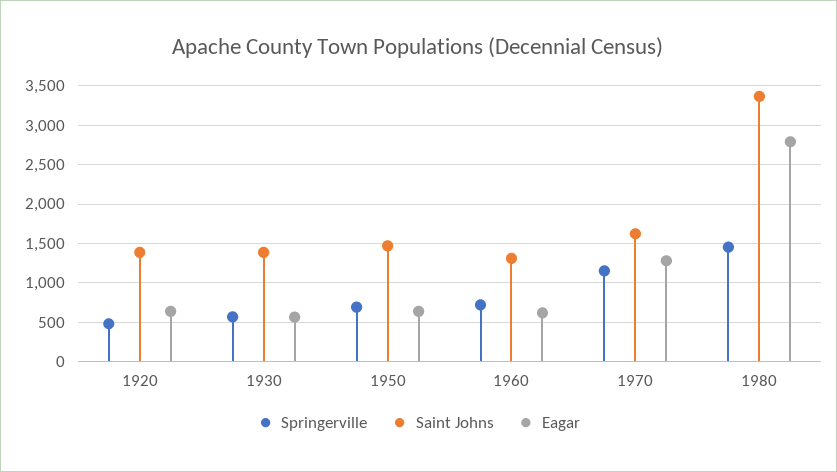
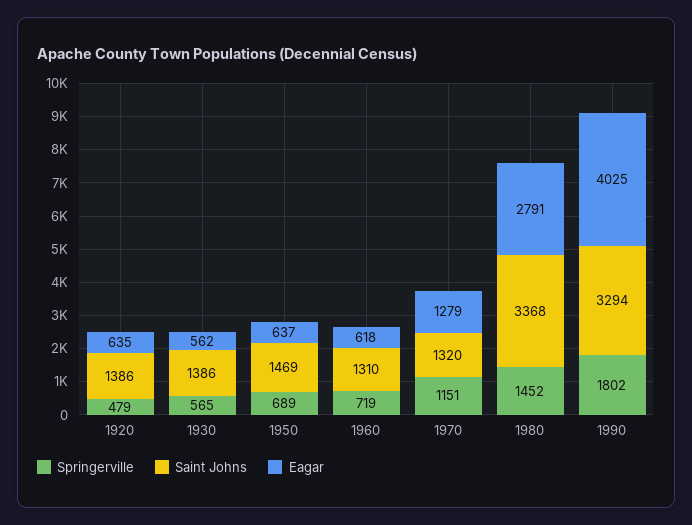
Saint Johns, 1970: 1600 -> 1320
Springerville, 1990: none -> 1802
Saint Johns, 1990: none -> 3294
Eagar, 1990: none -> 4025

